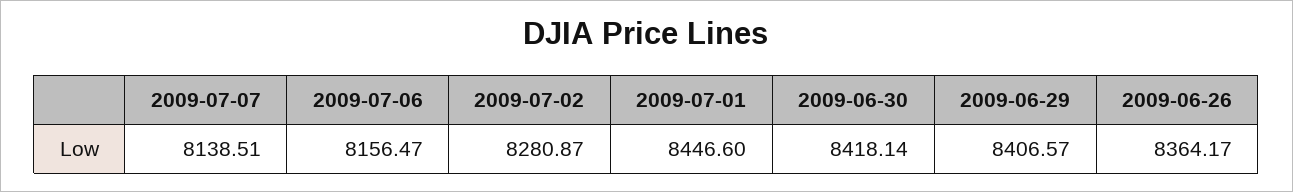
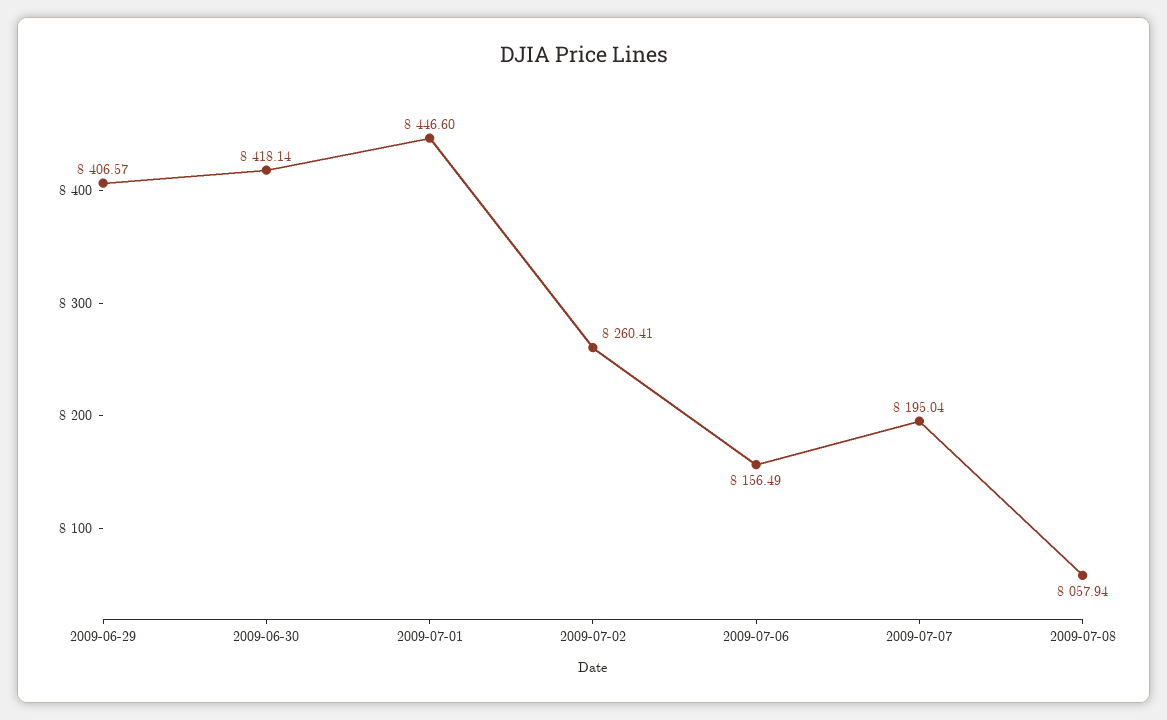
2009-07-07: 8138.51 -> 8195.04
2009-07-06: 8156.47 -> 8156.49
2009-07-02: 8280.87 -> 8260.41
2009-06-26: 8364.17 -> none
2009-07-08: none -> 8057.94

